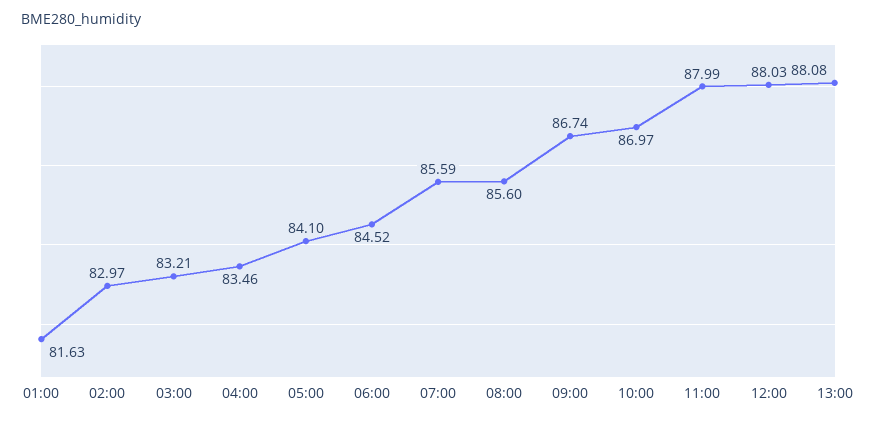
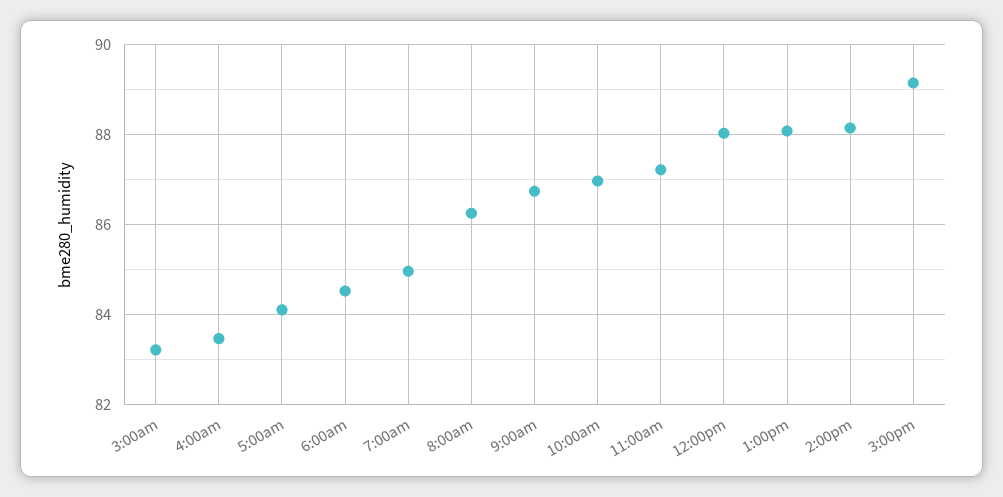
01:00: 81.63 -> none
02:00: 82.97 -> none
07:00: 85.59 -> 85
08:00: 85.6 -> 86.2
11:00: 87.99 -> 87.2
2:00pm: none -> 88.2
3:00pm: none -> 89.2

